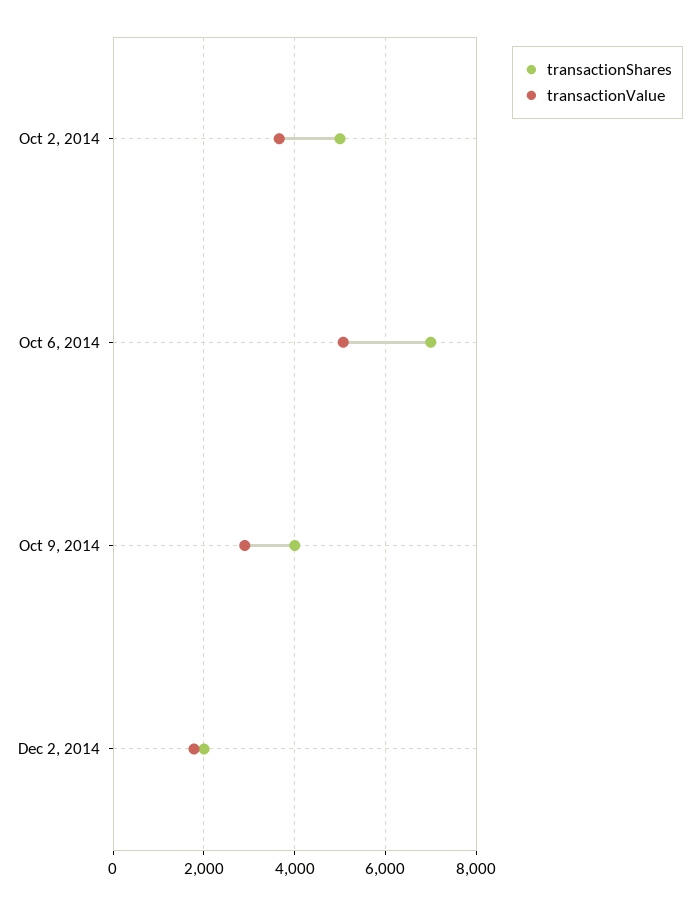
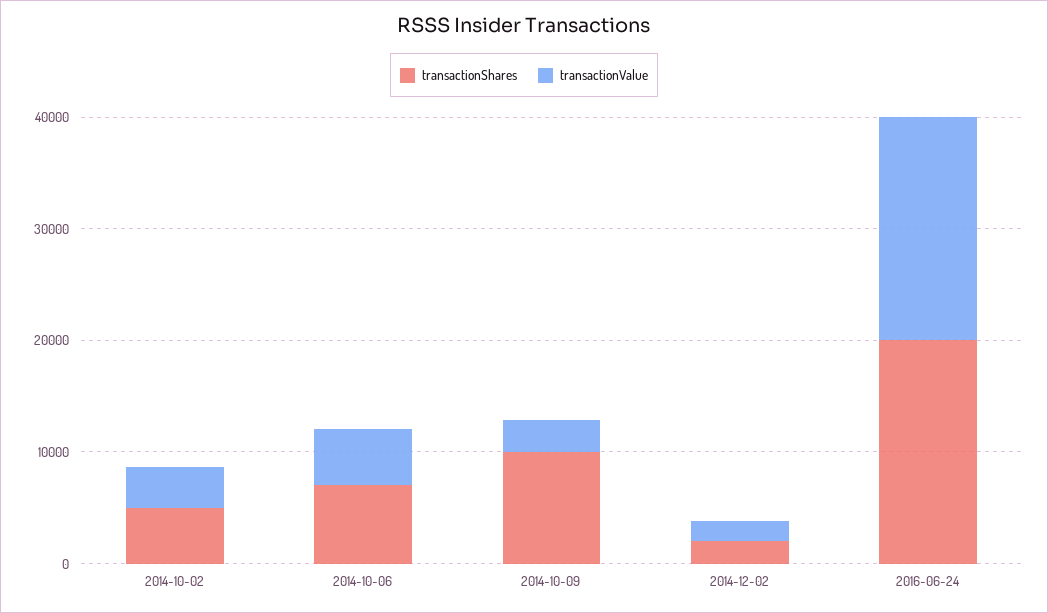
transactionShares, Oct 9, 2014: 4000 -> 10000
transactionShares, 2016-06-24: none -> 20000
transactionValue, 2016-06-24: none -> 20000

